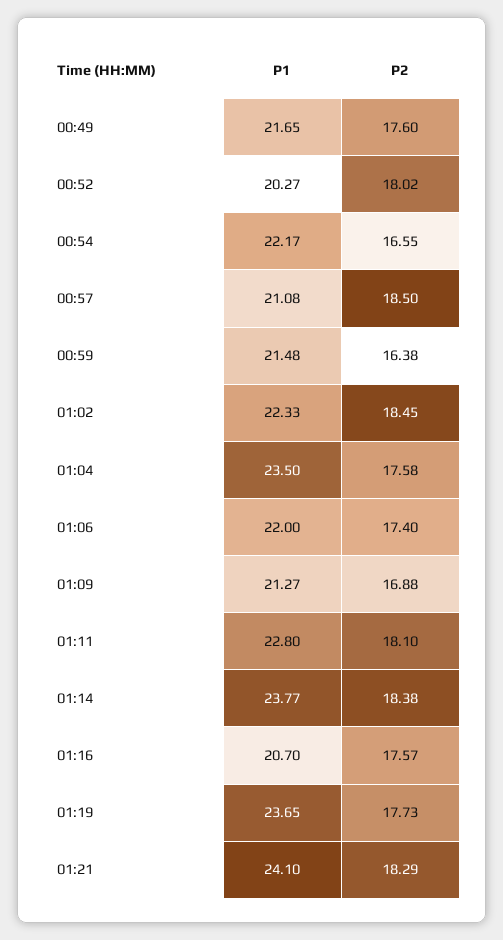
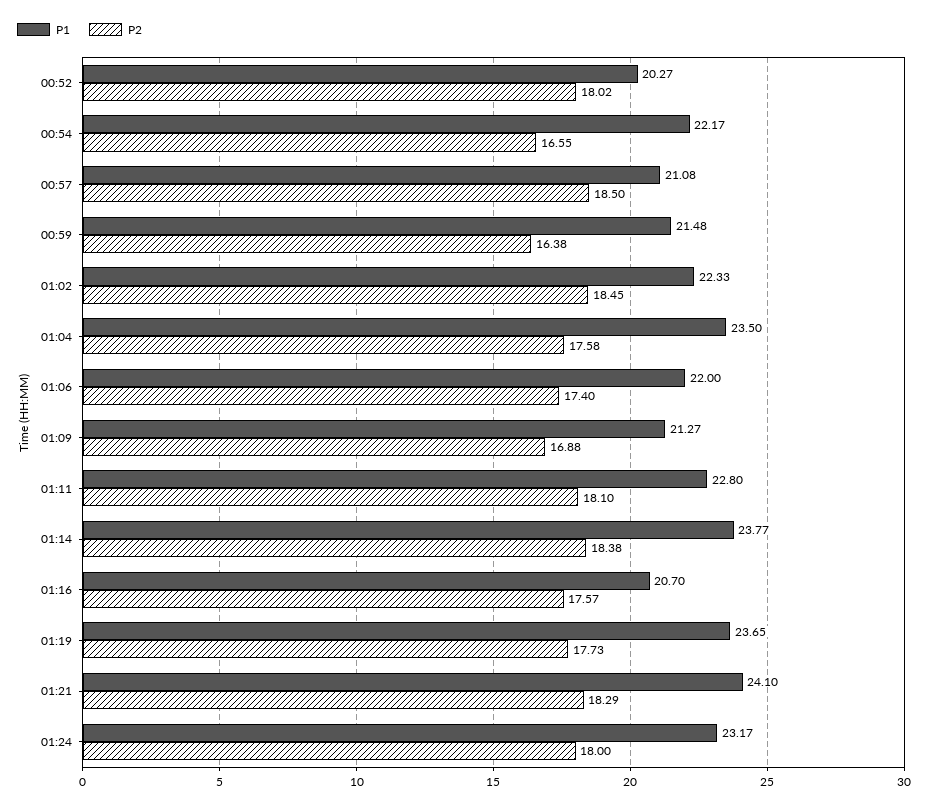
P1, 00:49: 21.65 -> none
P2, 00:49: 17.6 -> none
P1, 01:24: none -> 23.17
P2, 01:24: none -> 18

